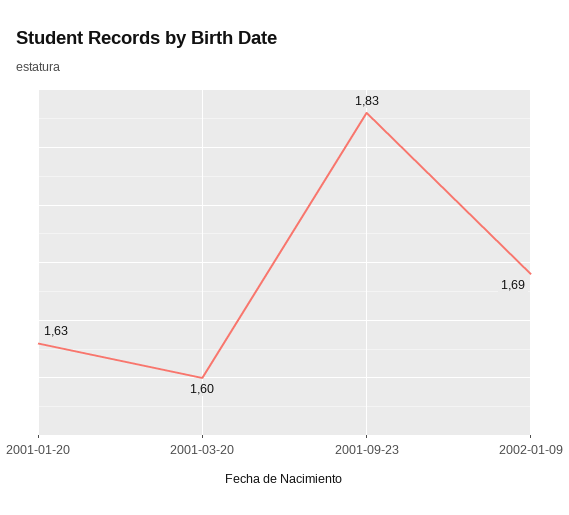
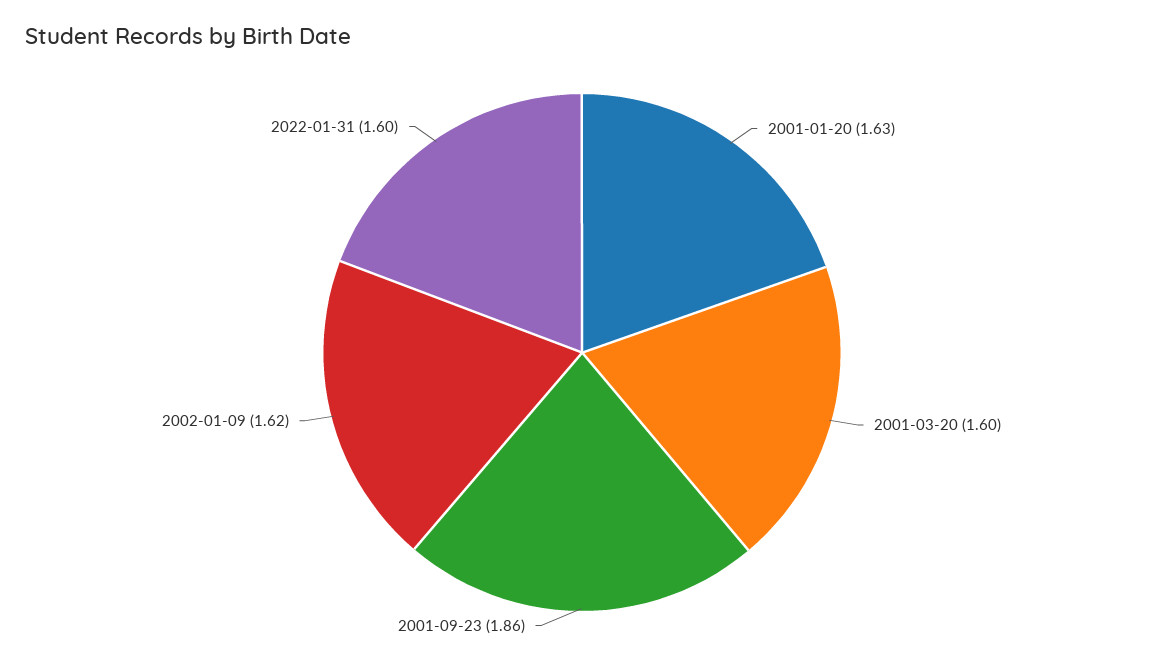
2001-09-23: 1.83 -> 1.86
2002-01-09: 1.69 -> 1.62
2022-01-31: none -> 1.6

